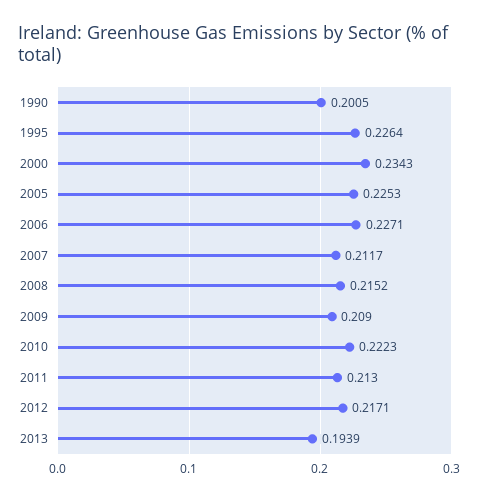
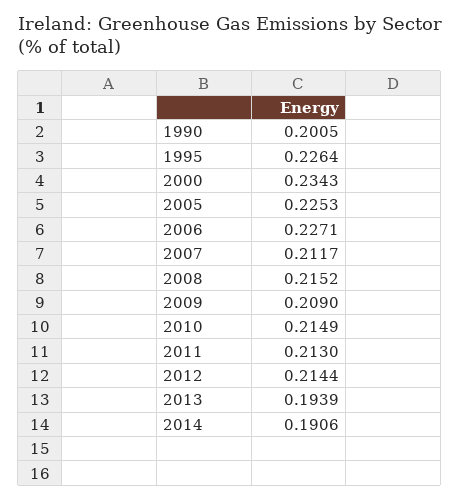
2010: 0.2223 -> 0.2149
2012: 0.2171 -> 0.2144
2014: none -> 0.1906

